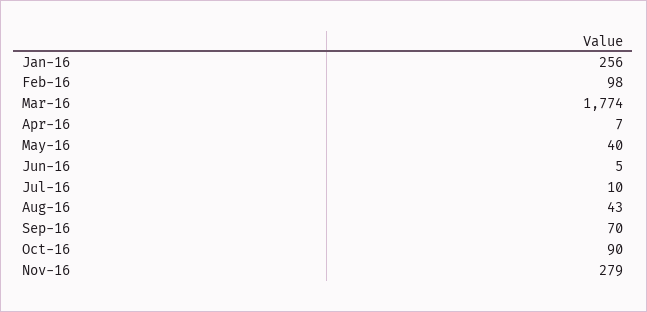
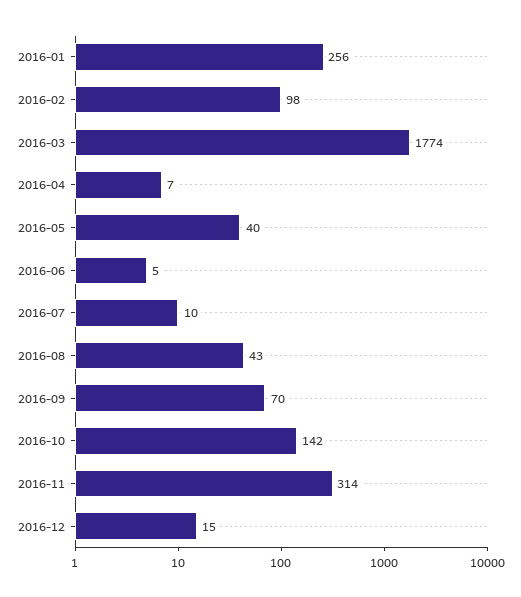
Oct-16: 90 -> 142
Nov-16: 279 -> 314
2016-12: none -> 15

